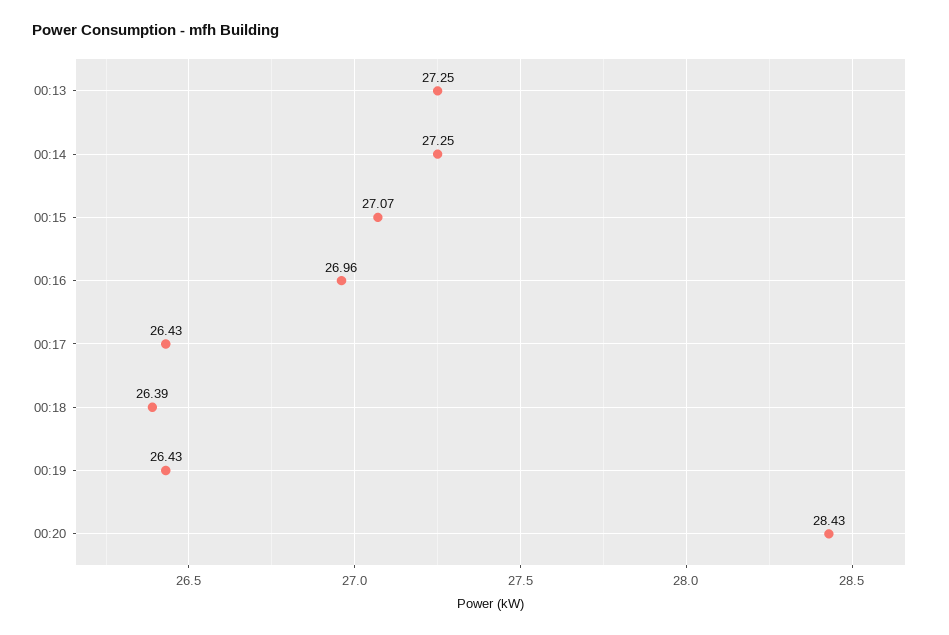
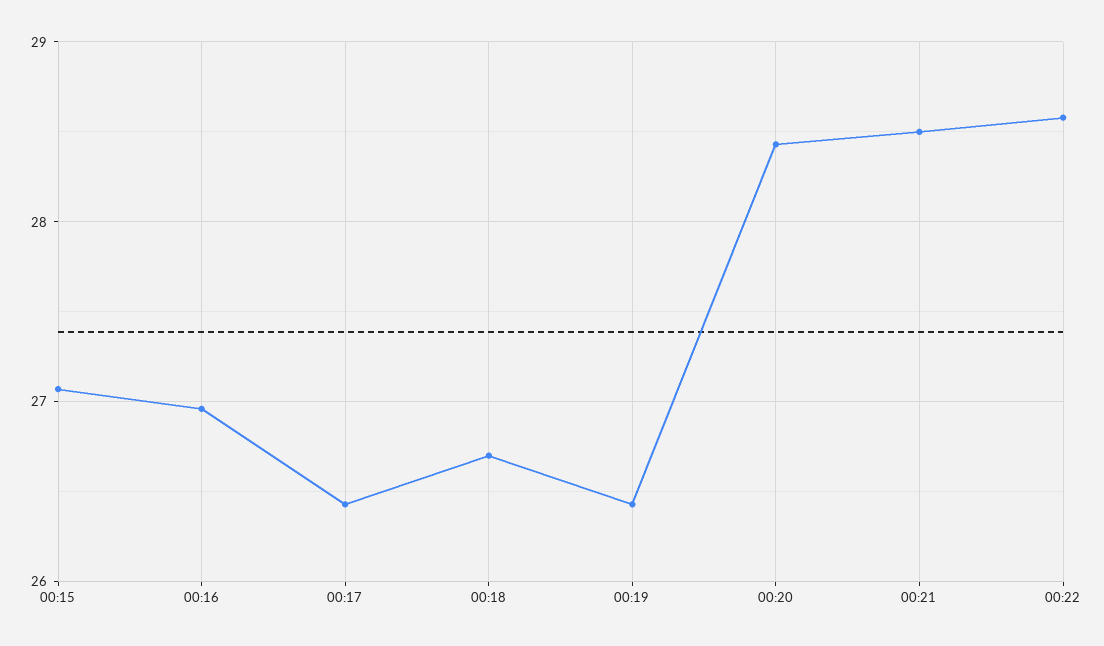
00:13: 27.25 -> none
00:14: 27.25 -> none
00:18: 26.39 -> 26.7
00:21: none -> 28.5
00:22: none -> 28.6

